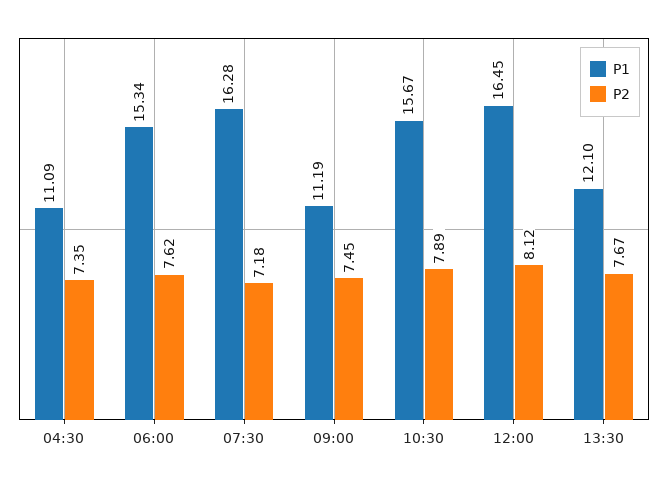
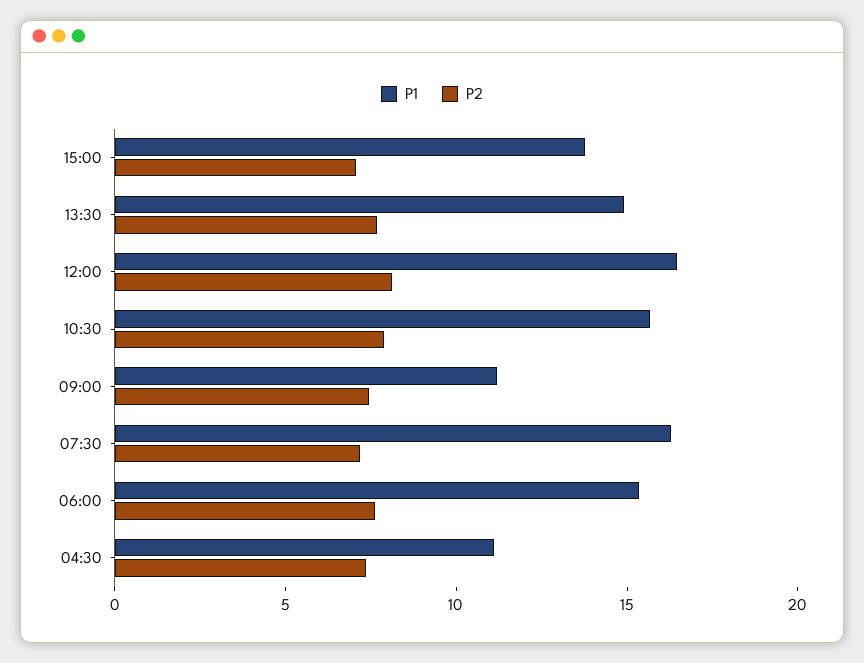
P1, 13:30: 12.1 -> 15
P1, 15:00: none -> 14
P2, 15:00: none -> 7

